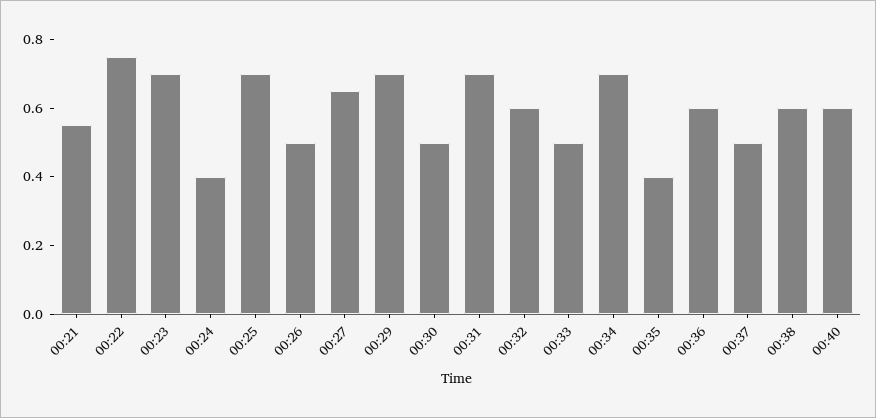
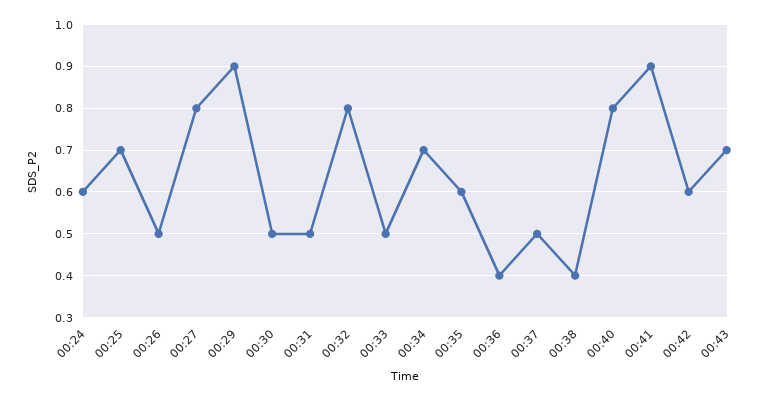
00:21: 0.55 -> none
00:22: 0.75 -> none
00:23: 0.7 -> none
00:24: 0.4 -> 0.6
00:27: 0.65 -> 0.8
00:29: 0.7 -> 0.9
00:31: 0.7 -> 0.5
00:32: 0.6 -> 0.8
00:35: 0.4 -> 0.6
00:36: 0.6 -> 0.4
00:38: 0.6 -> 0.4
00:40: 0.6 -> 0.8
00:41: none -> 0.9
00:42: none -> 0.6
00:43: none -> 0.7

